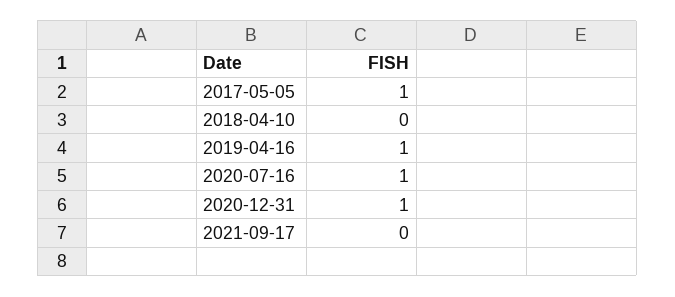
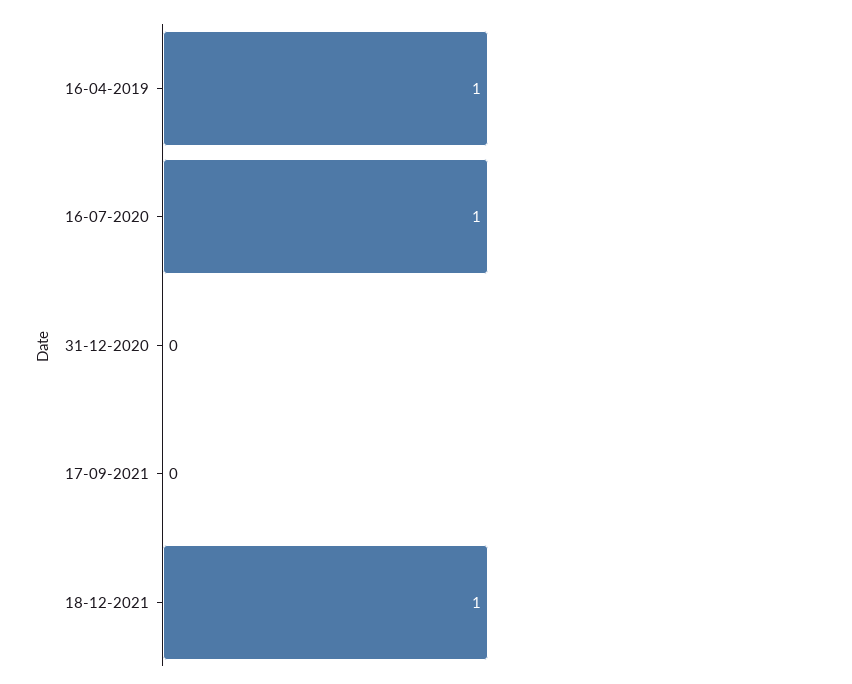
2017-05-05: 1 -> none
2018-04-10: 0 -> none
2020-12-31: 1 -> 0
18-12-2021: none -> 1

